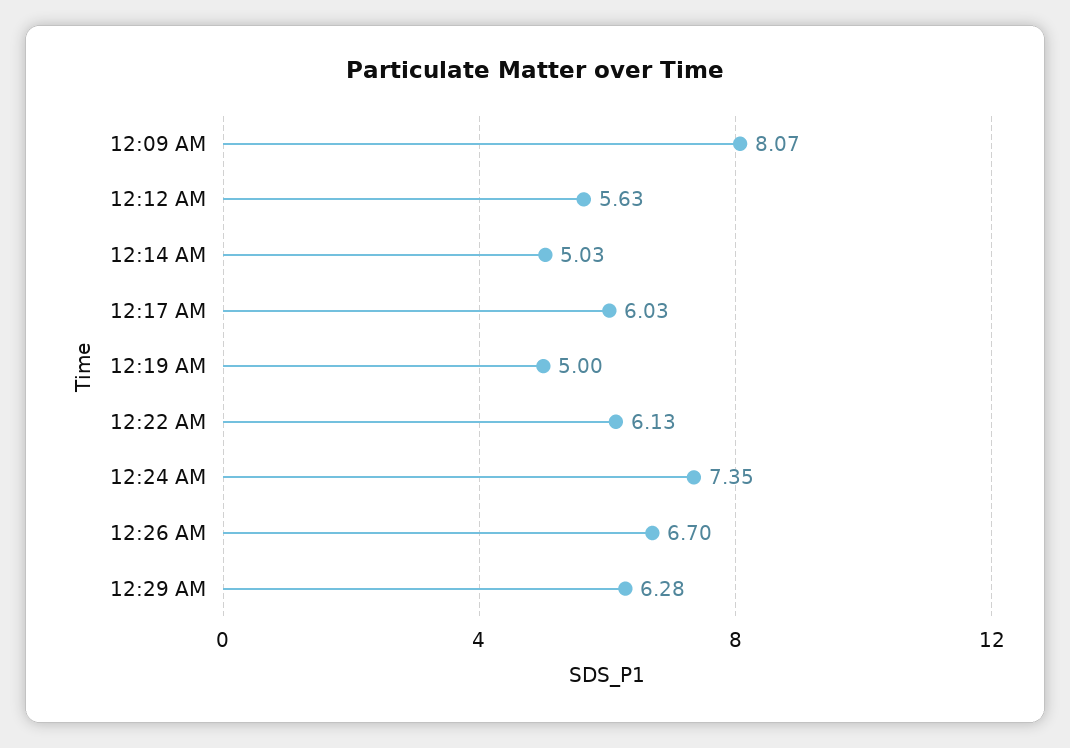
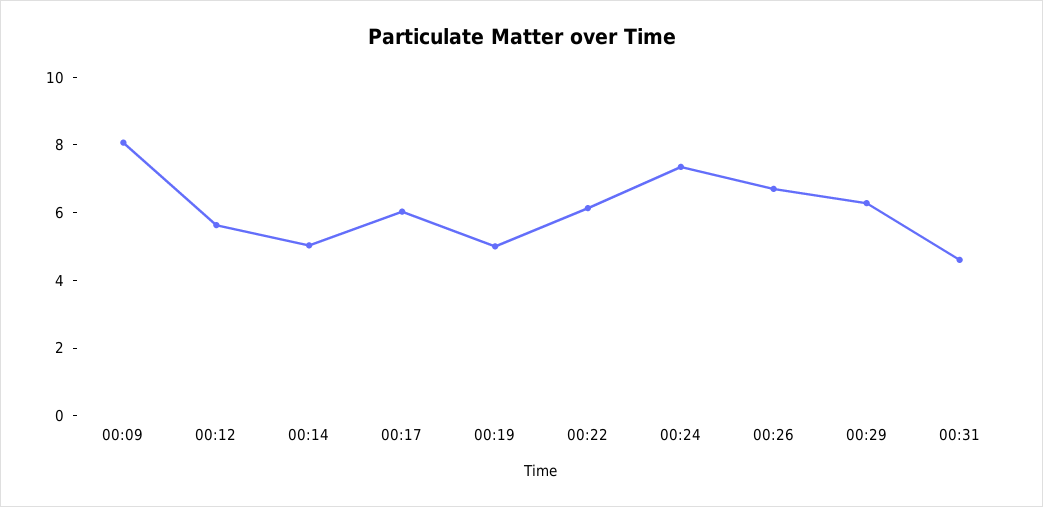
00:31: none -> 4.5

